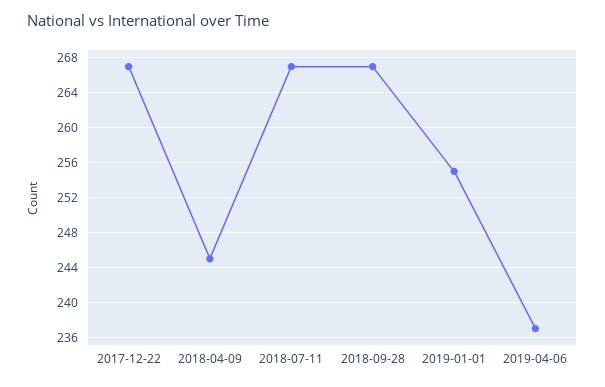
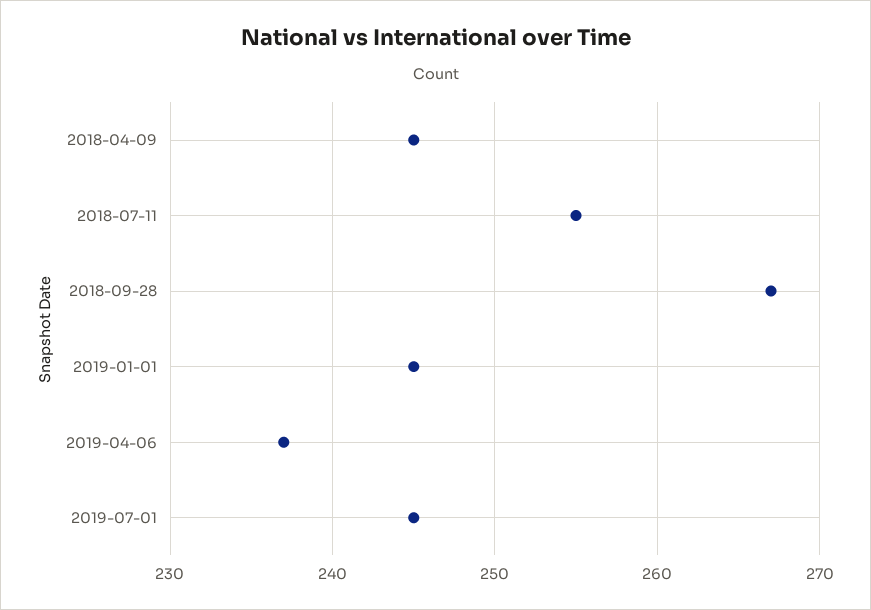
2017-12-22: 267 -> none
2018-07-11: 267 -> 255
2019-01-01: 255 -> 245
2019-07-01: none -> 245

